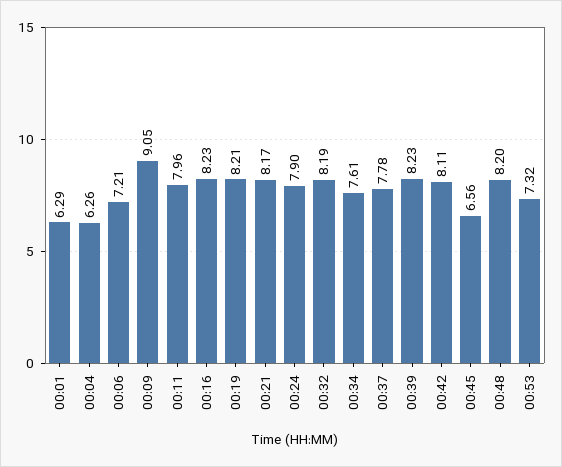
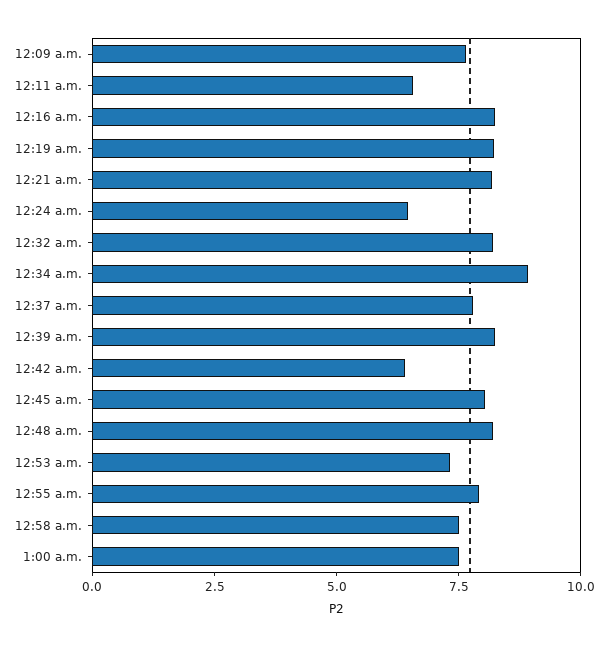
00:01: 6.29 -> none
00:04: 6.26 -> none
00:06: 7.21 -> none
00:09: 9.05 -> 7.5
00:11: 7.96 -> 6.5
00:24: 7.9 -> 6.5
00:34: 7.61 -> 9
00:42: 8.11 -> 6.5
00:45: 6.56 -> 8
12:55 a.m.: none -> 8
12:58 a.m.: none -> 7.5
1:00 a.m.: none -> 7.5

